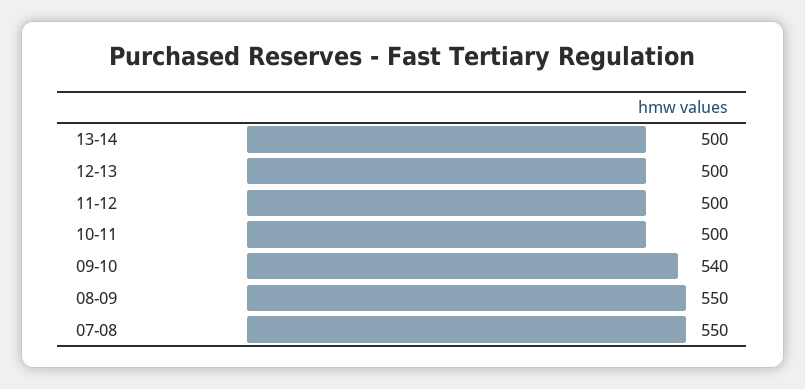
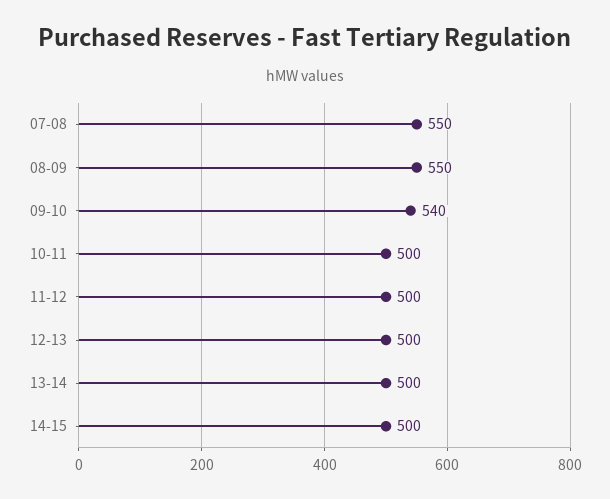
14-15: none -> 500

